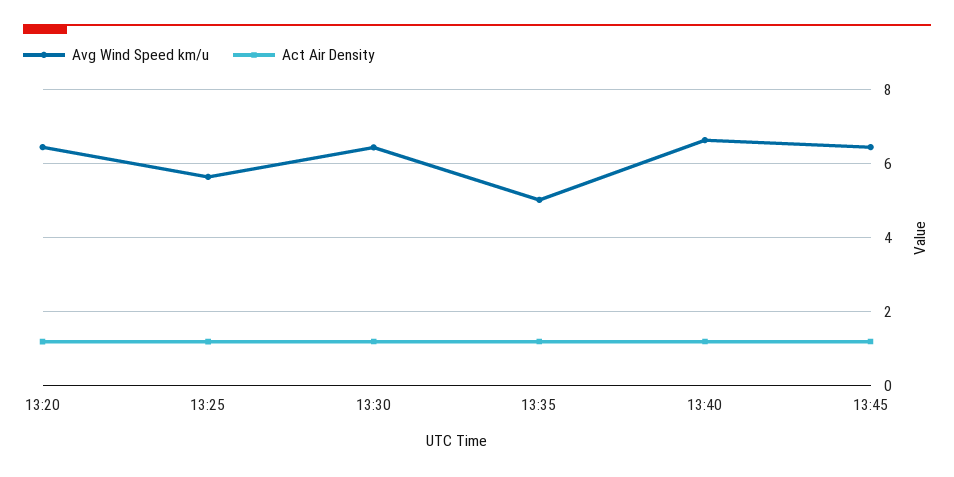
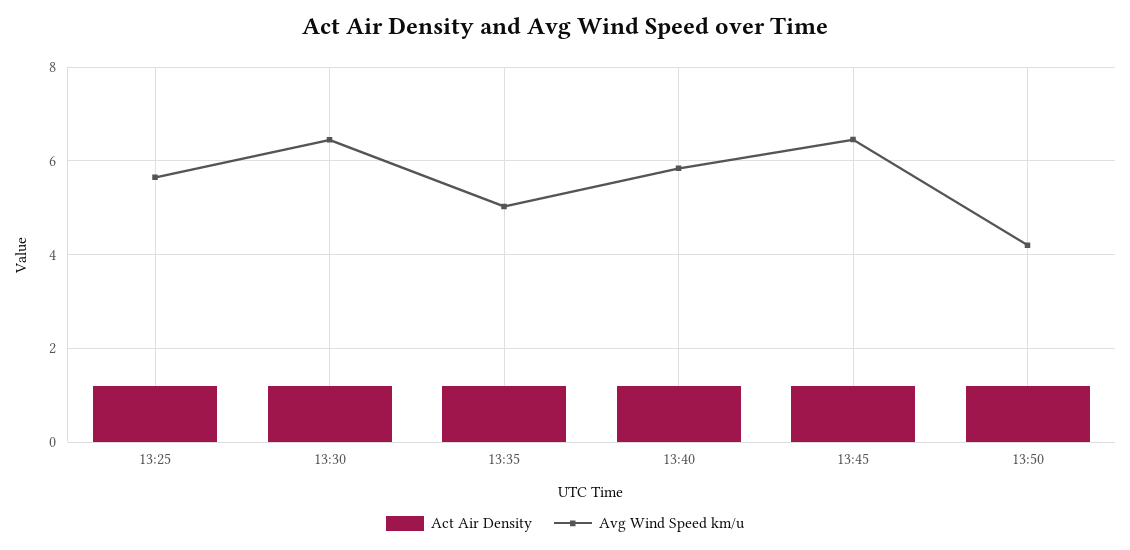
Avg Wind Speed km/u, 13:20: 6.4 -> none
Act Air Density, 13:20: 1.2 -> none
Avg Wind Speed km/u, 13:40: 6.6 -> 5.8
Act Air Density, 13:50: none -> 1.2
Avg Wind Speed km/u, 13:50: none -> 4.2

